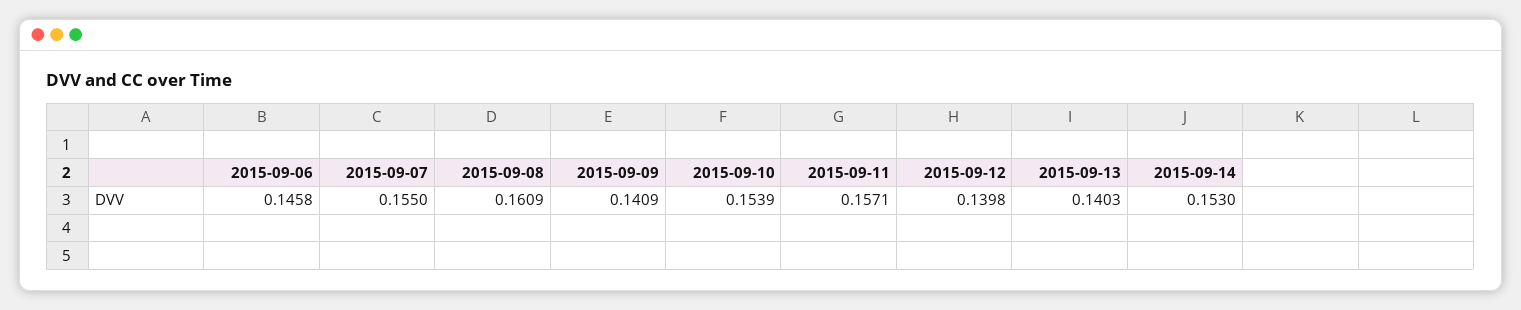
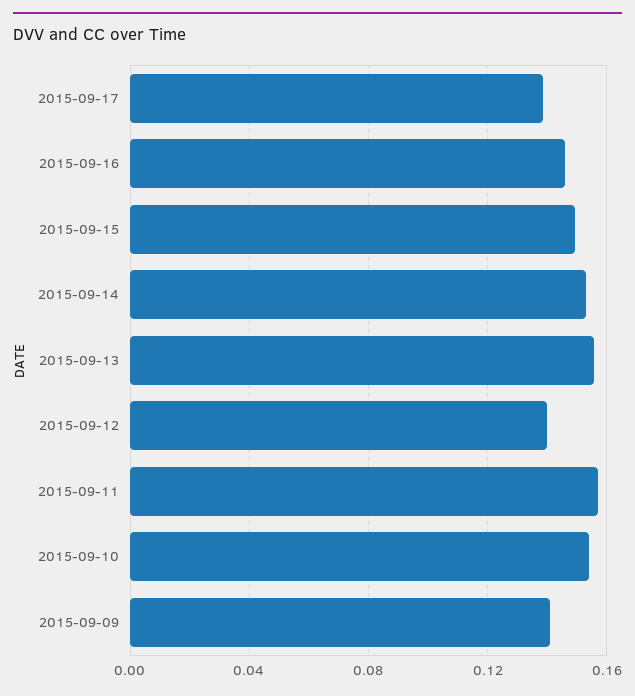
2015-09-06: 0.1458 -> none
2015-09-07: 0.155 -> none
2015-09-08: 0.1609 -> none
2015-09-13: 0.1403 -> 0.155
2015-09-17: none -> 0.14
2015-09-16: none -> 0.145
2015-09-15: none -> 0.15

